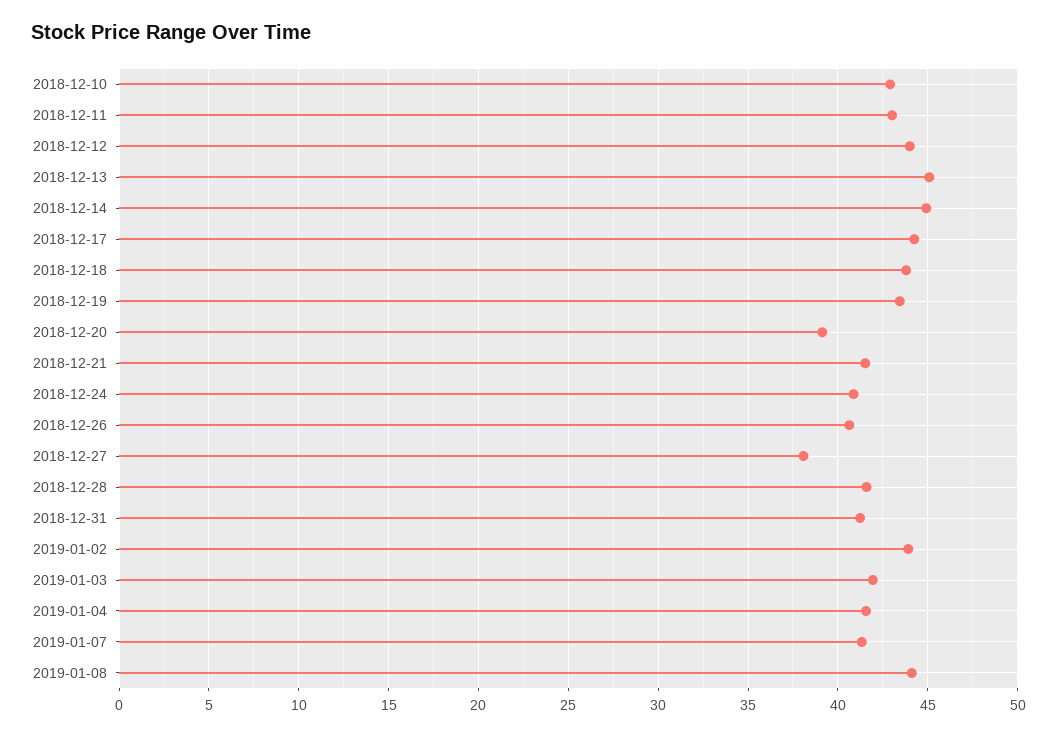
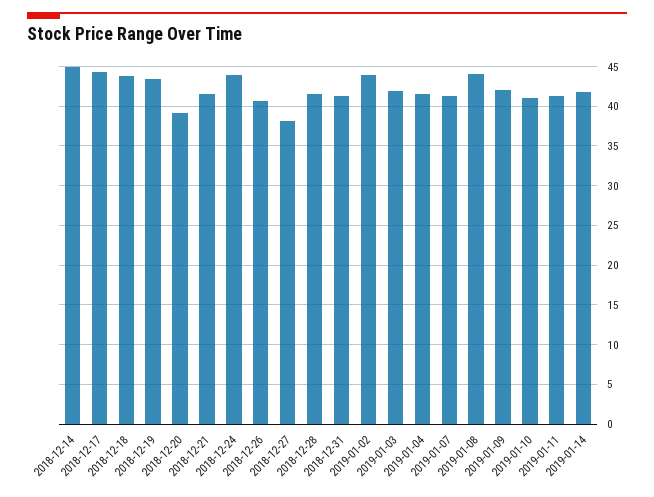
2018-12-10: 43 -> none
2018-12-11: 43 -> none
2018-12-12: 44 -> none
2018-12-13: 45 -> none
2018-12-24: 41 -> 44
2019-01-09: none -> 42
2019-01-10: none -> 41
2019-01-11: none -> 41
2019-01-14: none -> 42

